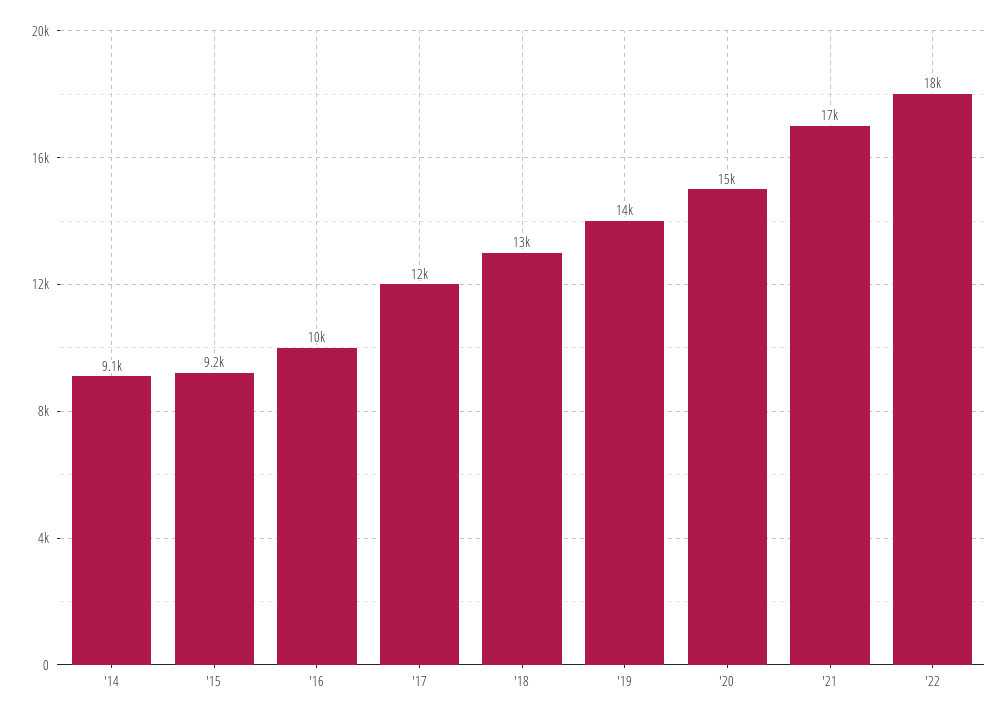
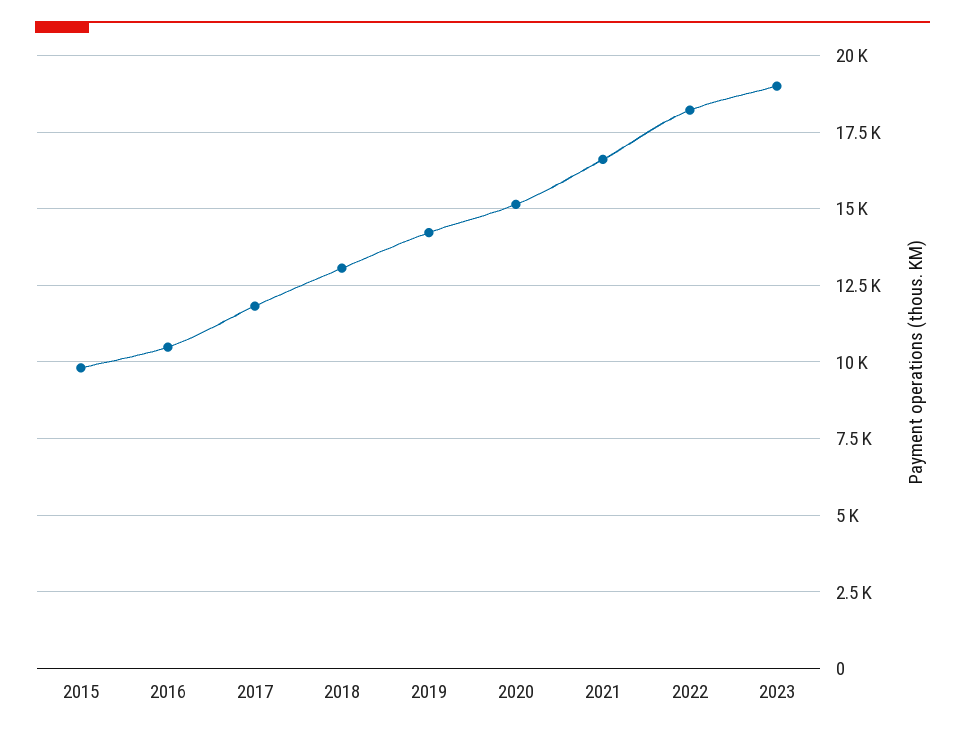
'14: 9100 -> none
'15: 9200 -> 9750
2023: none -> 19000

